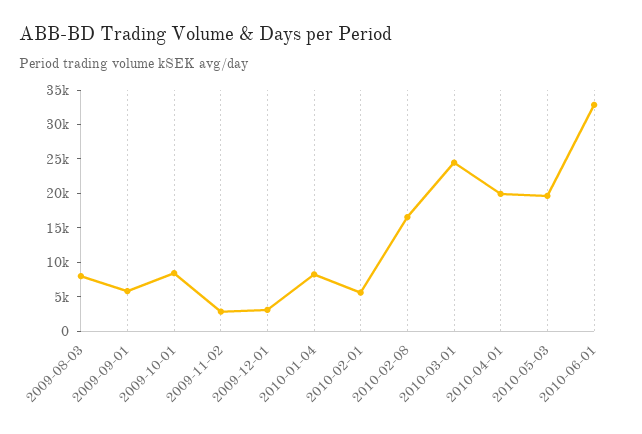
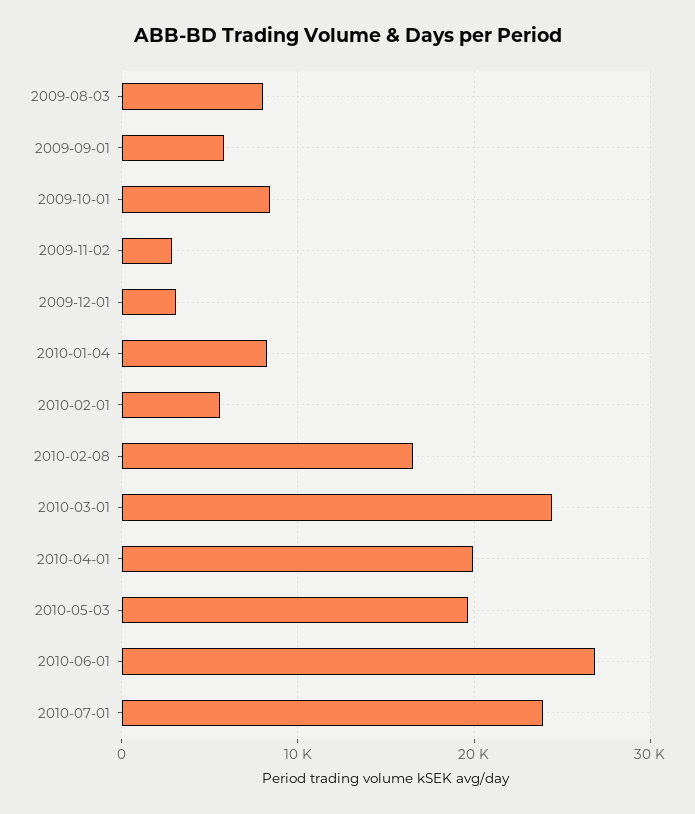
2010-06-01: 32500 -> 27000
2010-07-01: none -> 24000

